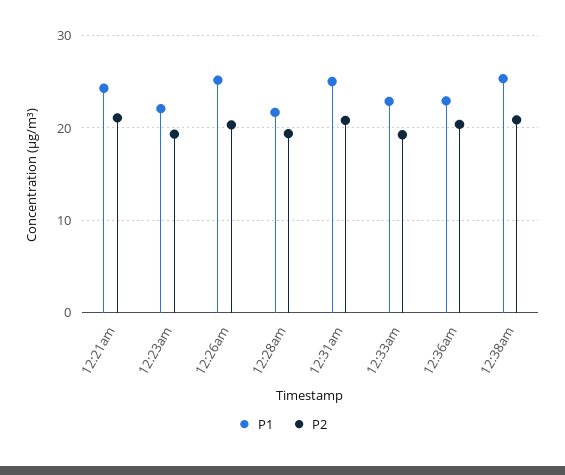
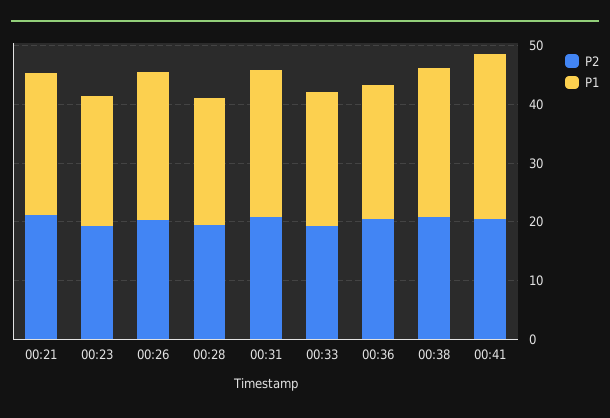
P2, 00:41: none -> 20
P1, 00:41: none -> 28

